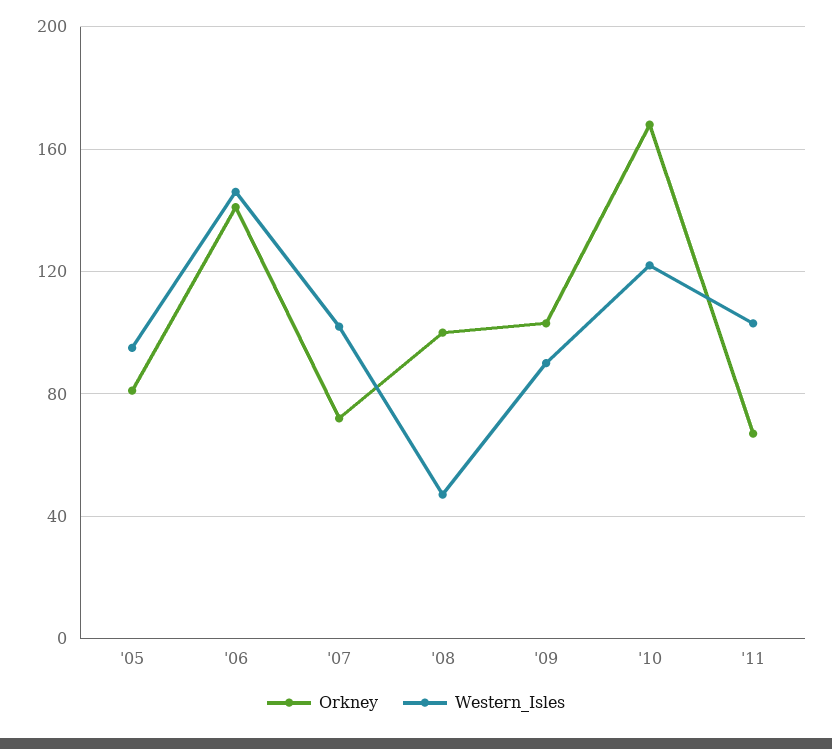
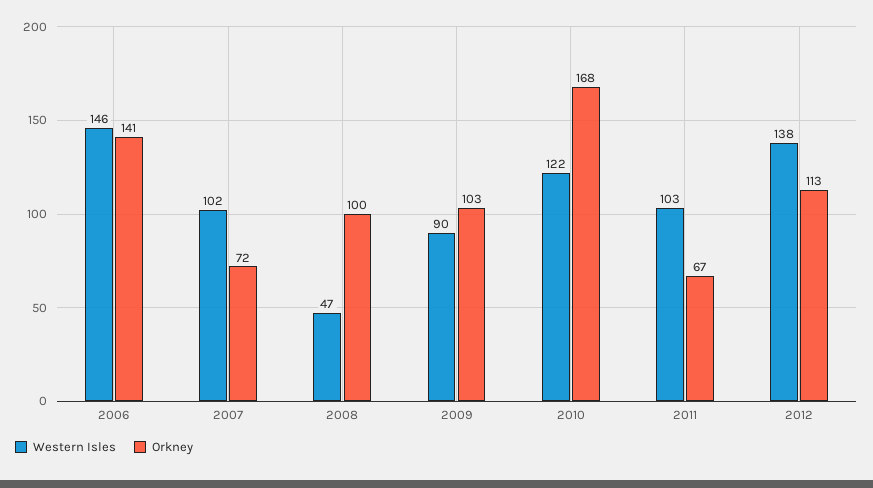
Orkney, '05: 80 -> none
Western_Isles, '05: 95 -> none
Western_Isles, 2012: none -> 138
Orkney, 2012: none -> 113

